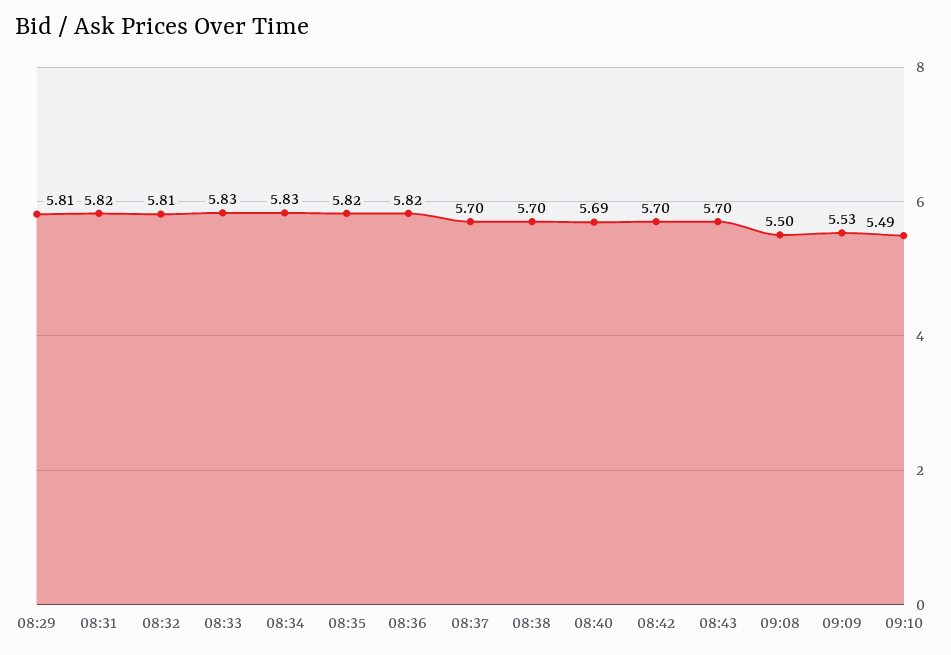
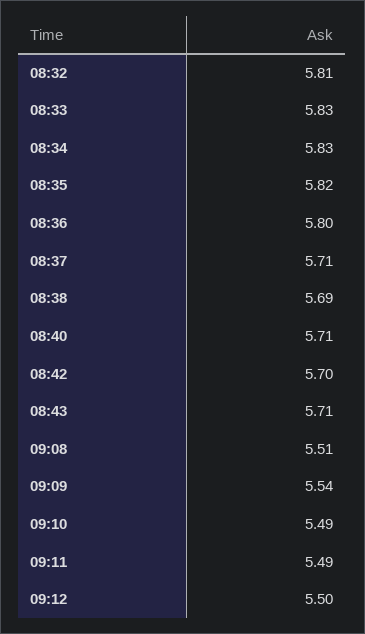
08:29: 5.81 -> none
08:31: 5.82 -> none
08:36: 5.82 -> 5.8
08:37: 5.7 -> 5.71
08:38: 5.7 -> 5.69
08:40: 5.69 -> 5.71
08:43: 5.7 -> 5.71
09:08: 5.5 -> 5.51
09:09: 5.53 -> 5.54
09:11: none -> 5.49
09:12: none -> 5.5

